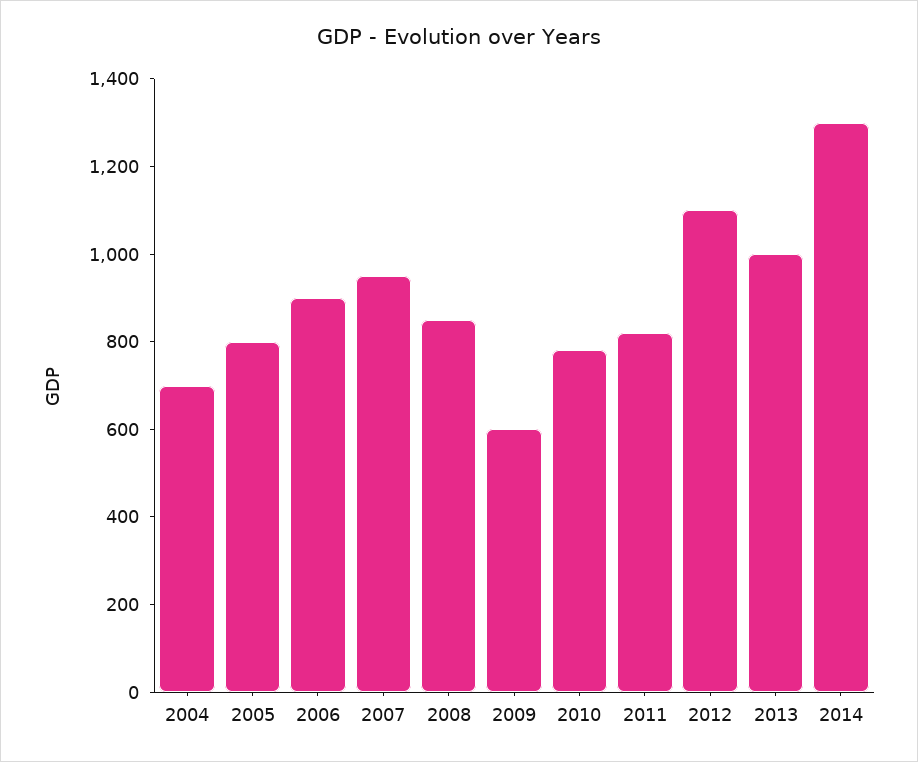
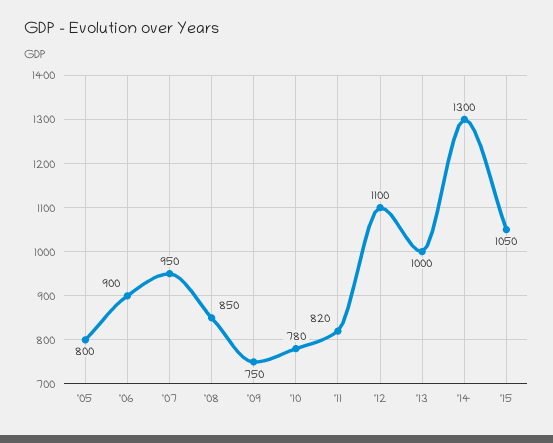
2004: 700 -> none
2009: 600 -> 750
'15: none -> 1050

